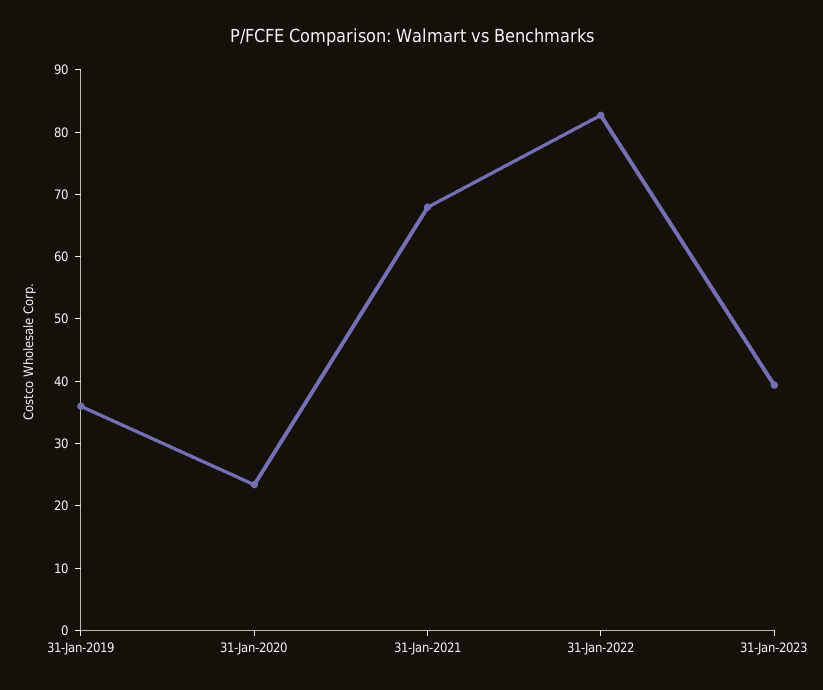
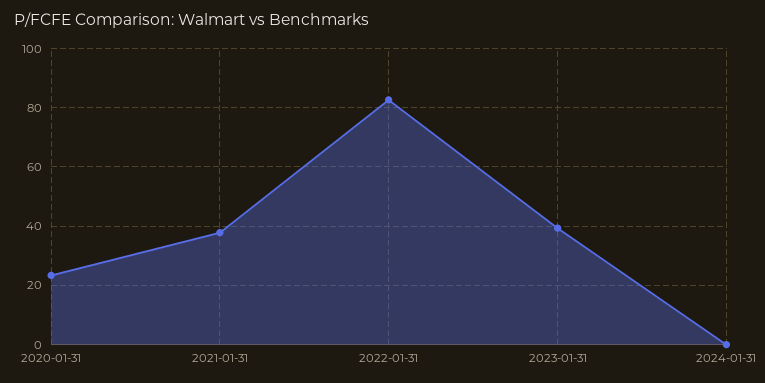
31-Jan-2019: 36 -> none
31-Jan-2021: 68 -> 37.5
2024-01-31: none -> 0

